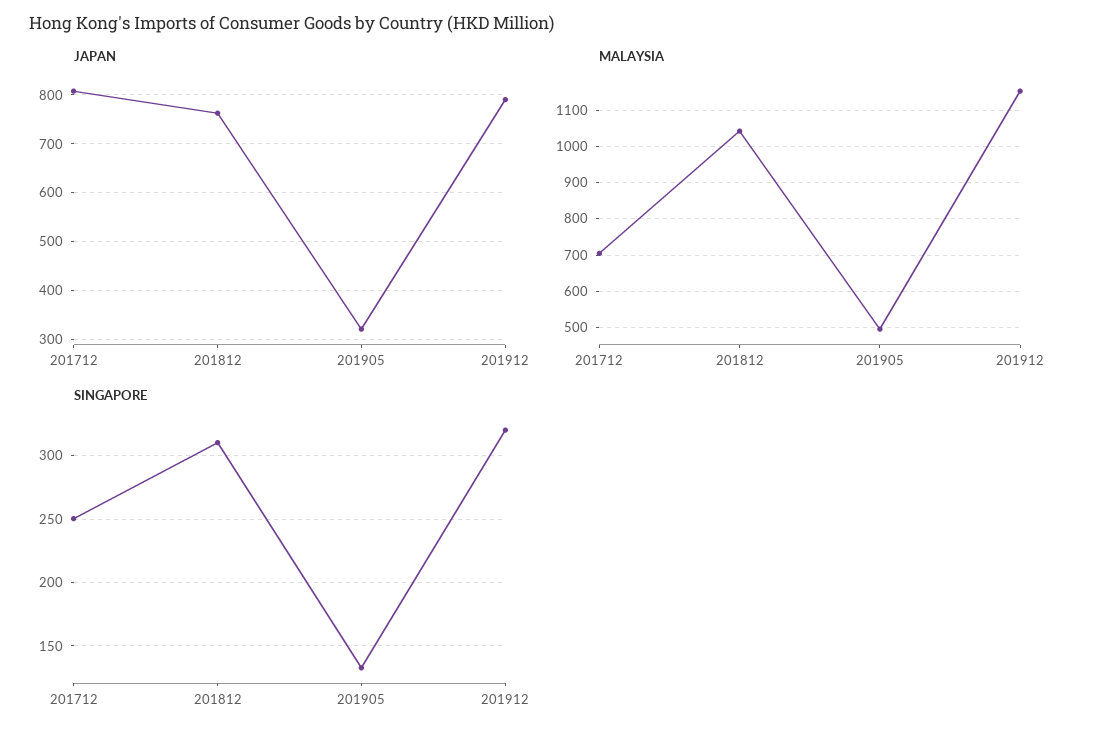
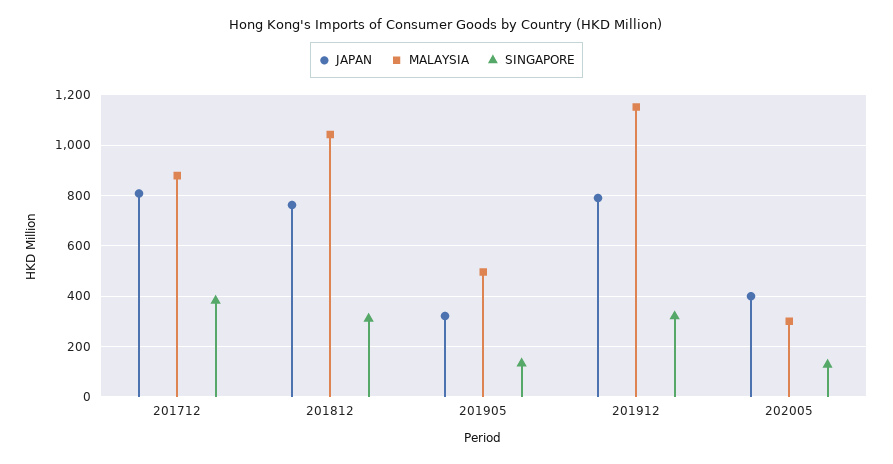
MALAYSIA, 201712: 700 -> 875
SINGAPORE, 201712: 250 -> 375
JAPAN, 202005: none -> 400
MALAYSIA, 202005: none -> 300
SINGAPORE, 202005: none -> 125

